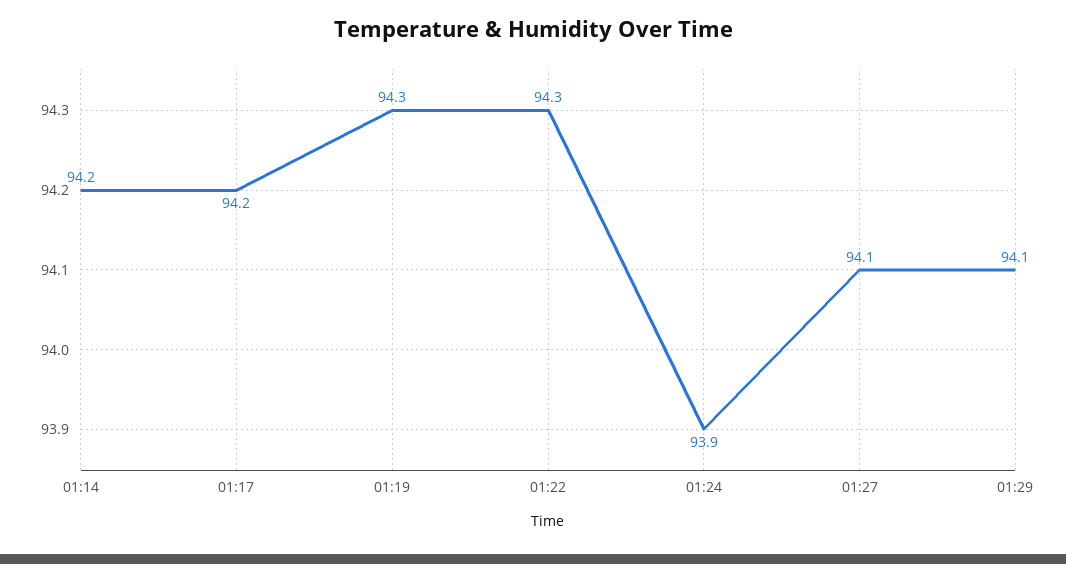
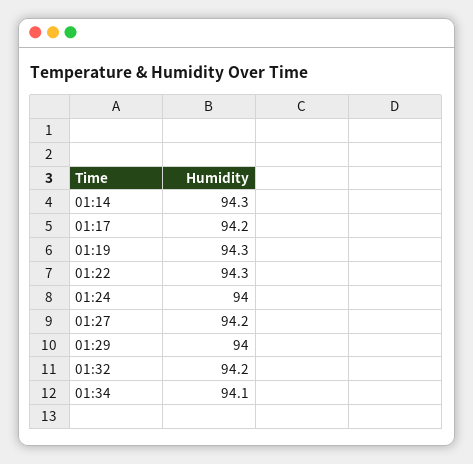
01:14: 94.2 -> 94.3
01:24: 93.9 -> 94
01:27: 94.1 -> 94.2
01:29: 94.1 -> 94
01:32: none -> 94.2
01:34: none -> 94.1

